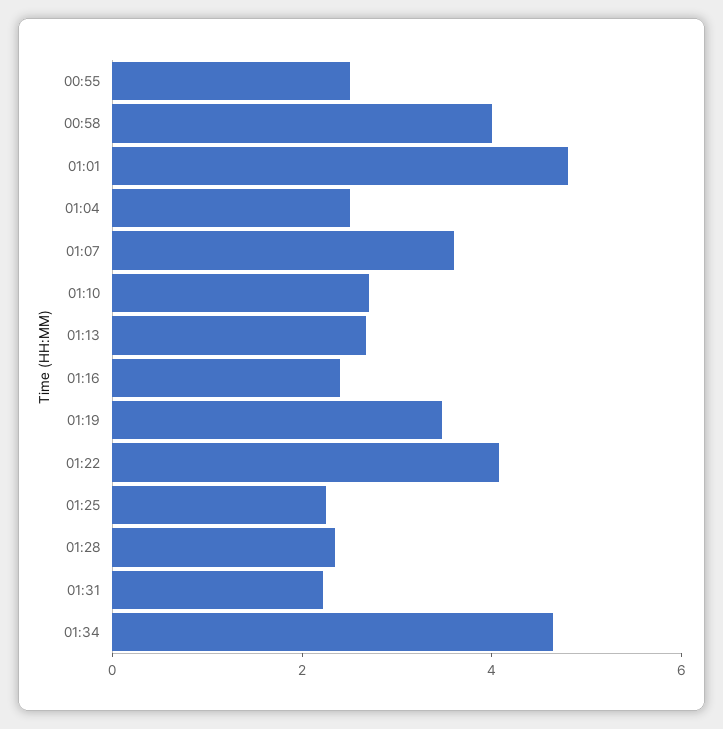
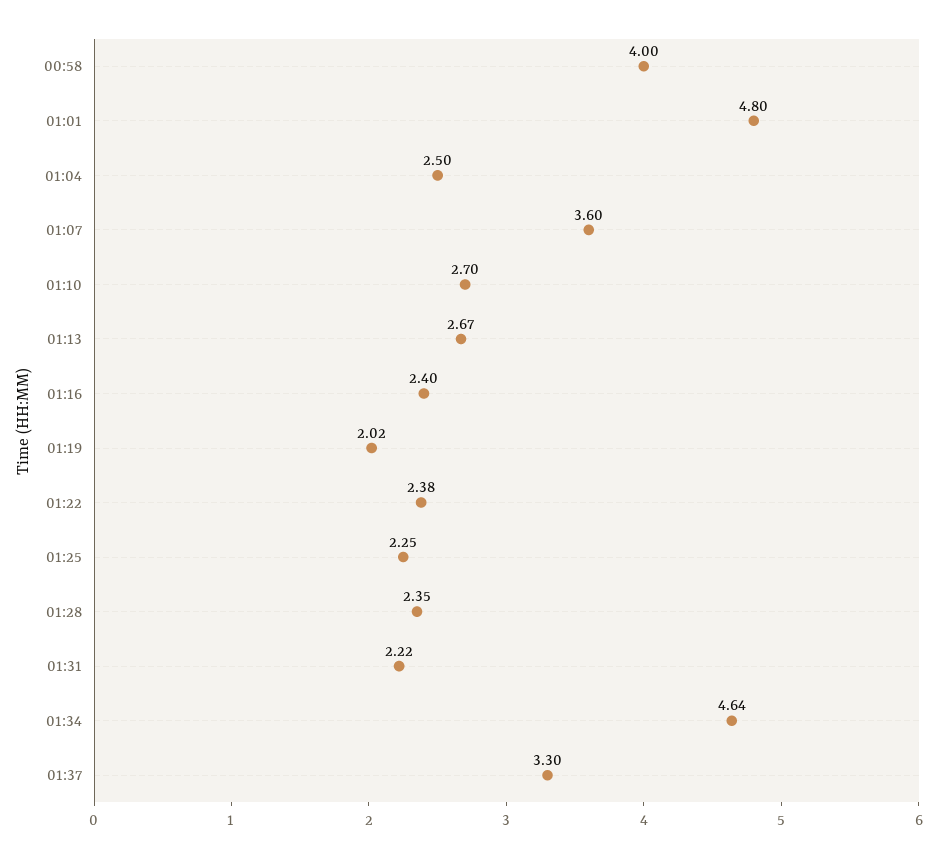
00:55: 2.5 -> none
01:19: 3.5 -> 2.02
01:22: 4 -> 2.38
01:37: none -> 3.3

